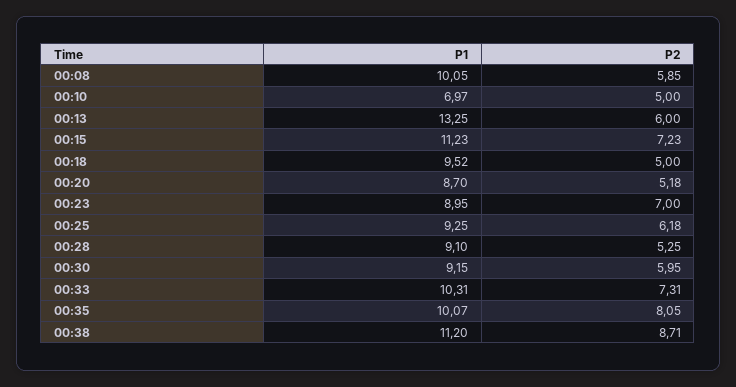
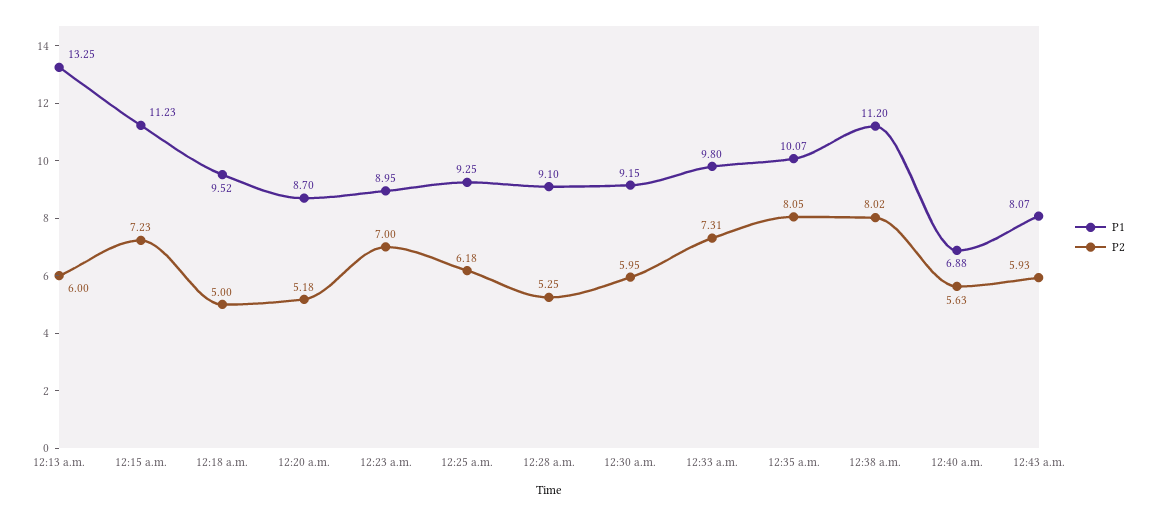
P1, 00:08: 10.05 -> none
P2, 00:08: 5.85 -> none
P1, 00:10: 6.97 -> none
P2, 00:10: 5 -> none
P1, 00:33: 10.31 -> 9.8
P2, 00:38: 8.71 -> 8.02
P1, 12:40 a.m.: none -> 6.88
P2, 12:40 a.m.: none -> 5.63
P1, 12:43 a.m.: none -> 8.07
P2, 12:43 a.m.: none -> 5.93

